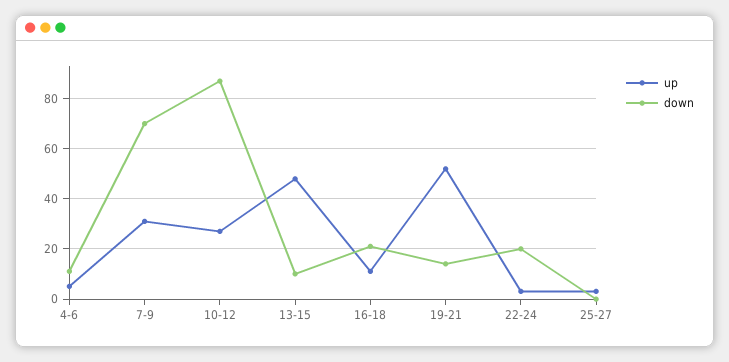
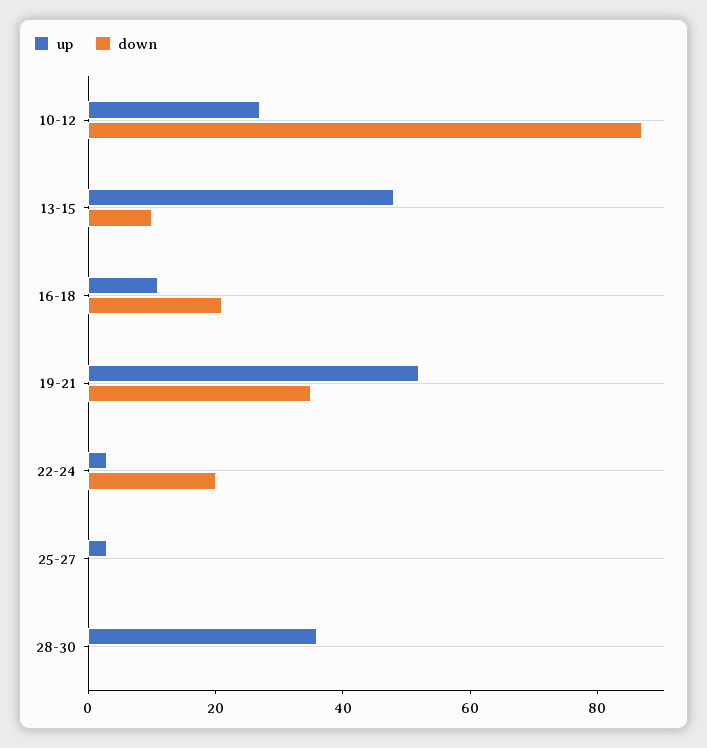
up, 4-6: 5 -> none
down, 4-6: 10 -> none
up, 7-9: 30 -> none
down, 7-9: 70 -> none
down, 19-21: 15 -> 35
up, 28-30: none -> 35
down, 28-30: none -> 0

